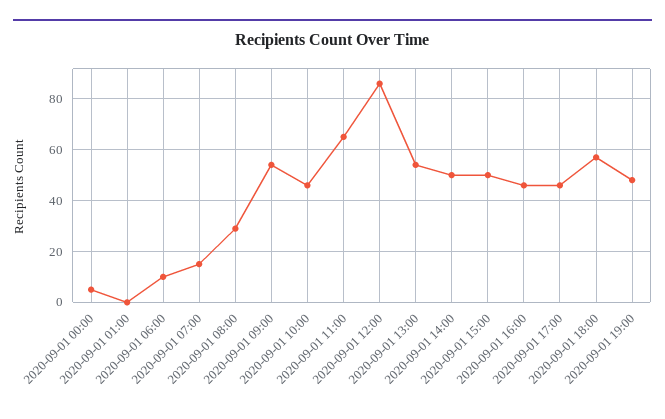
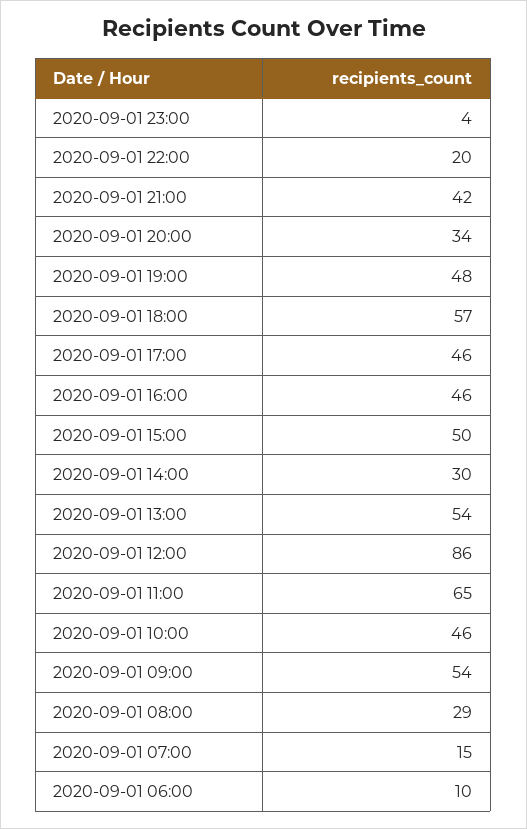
2020-09-01 00:00: 5 -> none
2020-09-01 01:00: 0 -> none
2020-09-01 14:00: 50 -> 30
2020-09-01 23:00: none -> 4
2020-09-01 22:00: none -> 20
2020-09-01 21:00: none -> 42
2020-09-01 20:00: none -> 34

